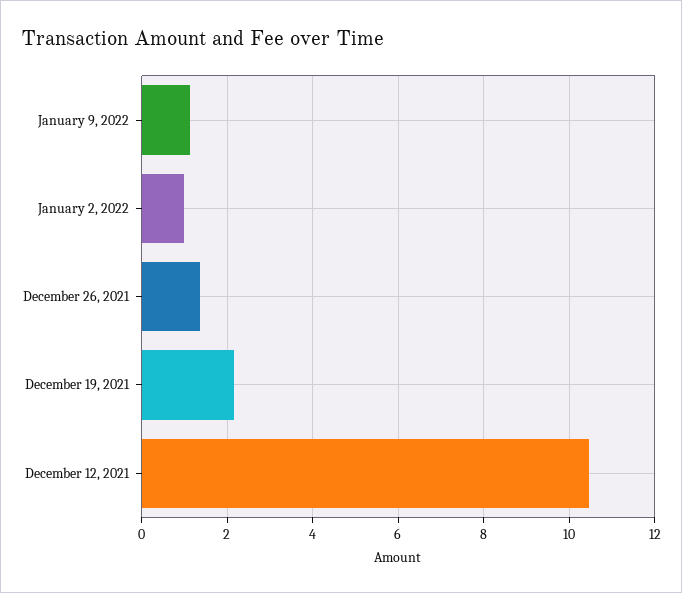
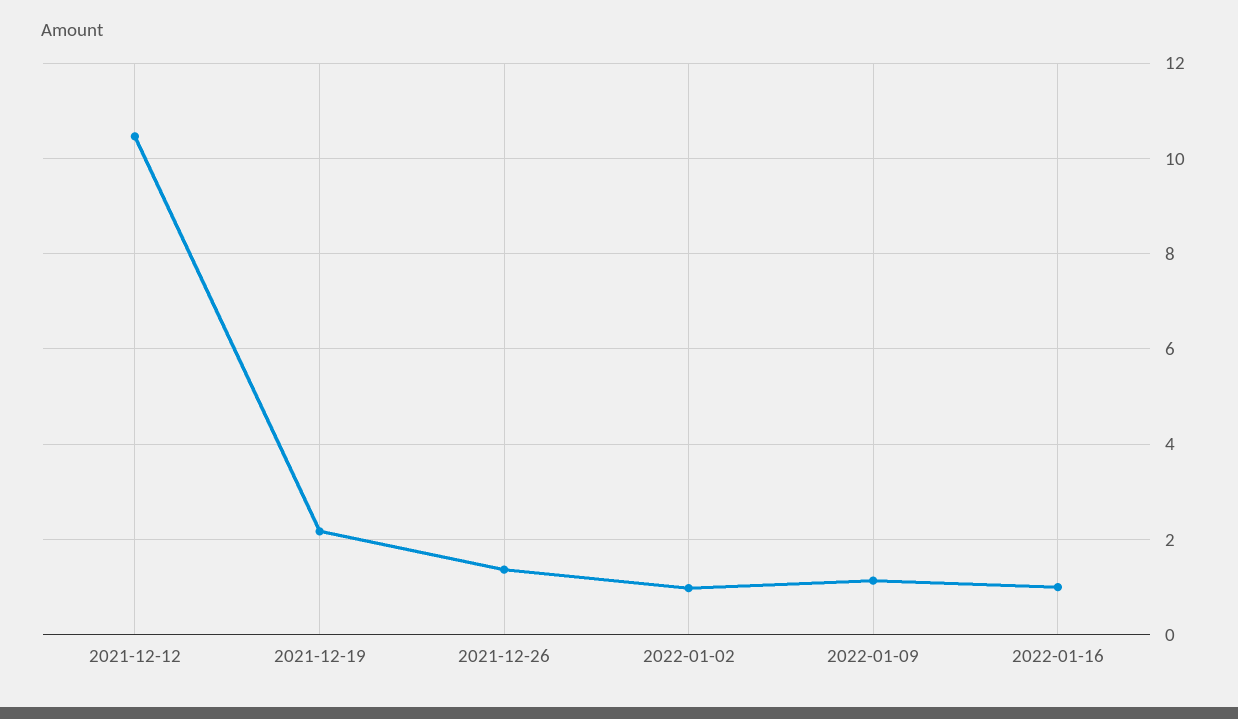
2022-01-16: none -> 1

